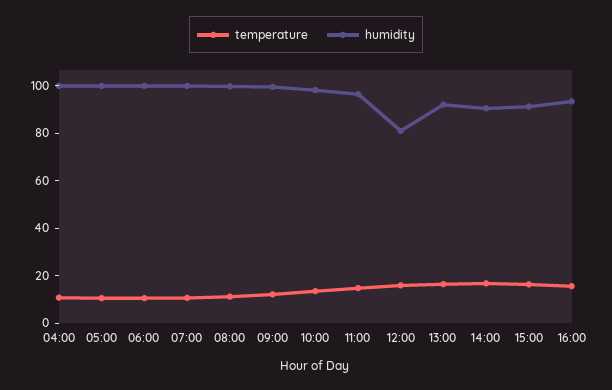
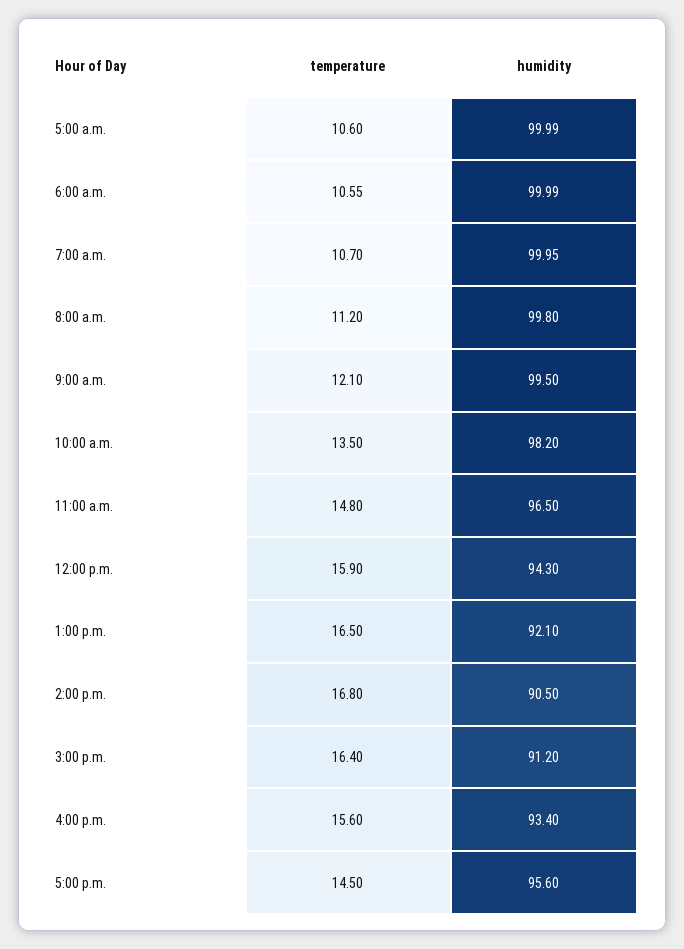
temperature, 04:00: 10 -> none
humidity, 04:00: 100 -> none
humidity, 12:00: 80 -> 94.3
temperature, 5:00 p.m.: none -> 14.5
humidity, 5:00 p.m.: none -> 95.6

